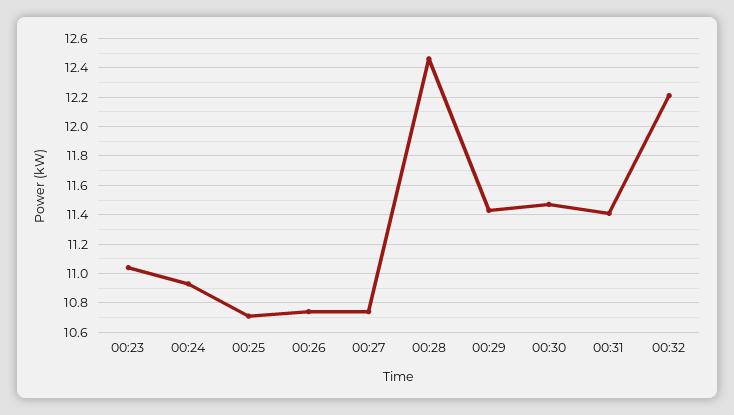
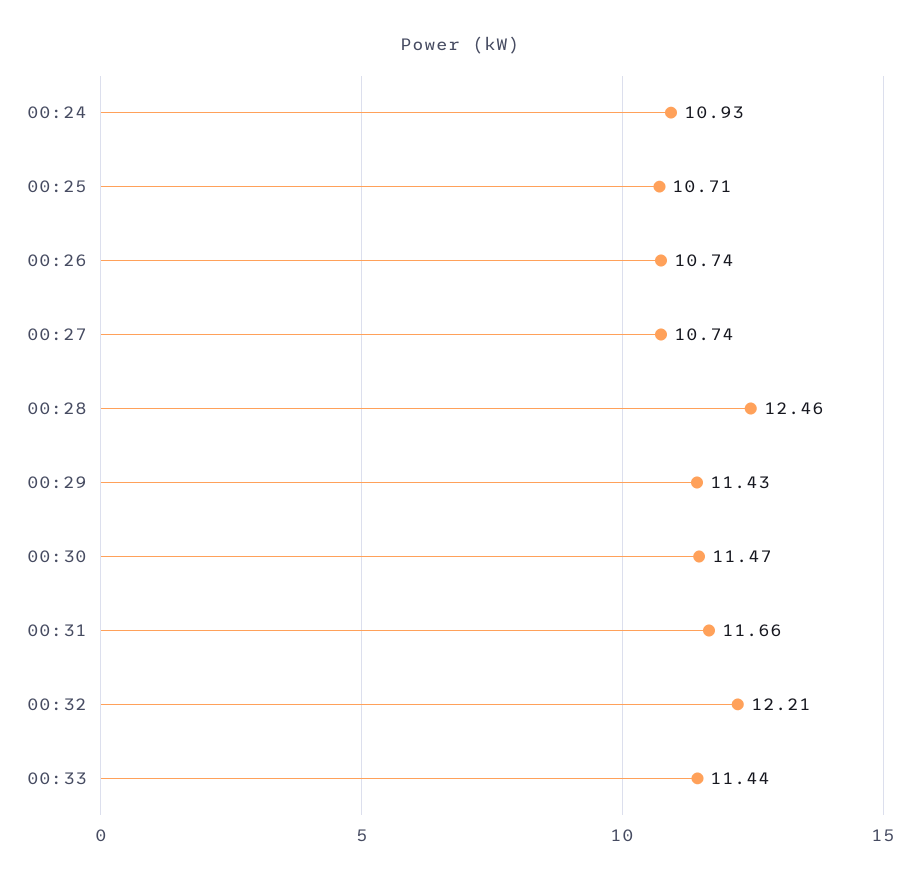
00:23: 11.05 -> none
00:31: 11.4 -> 11.66
00:33: none -> 11.44

